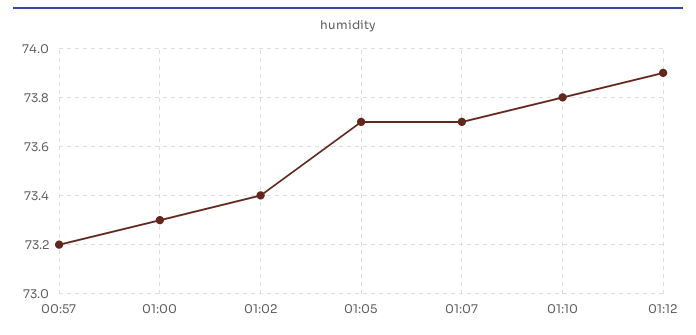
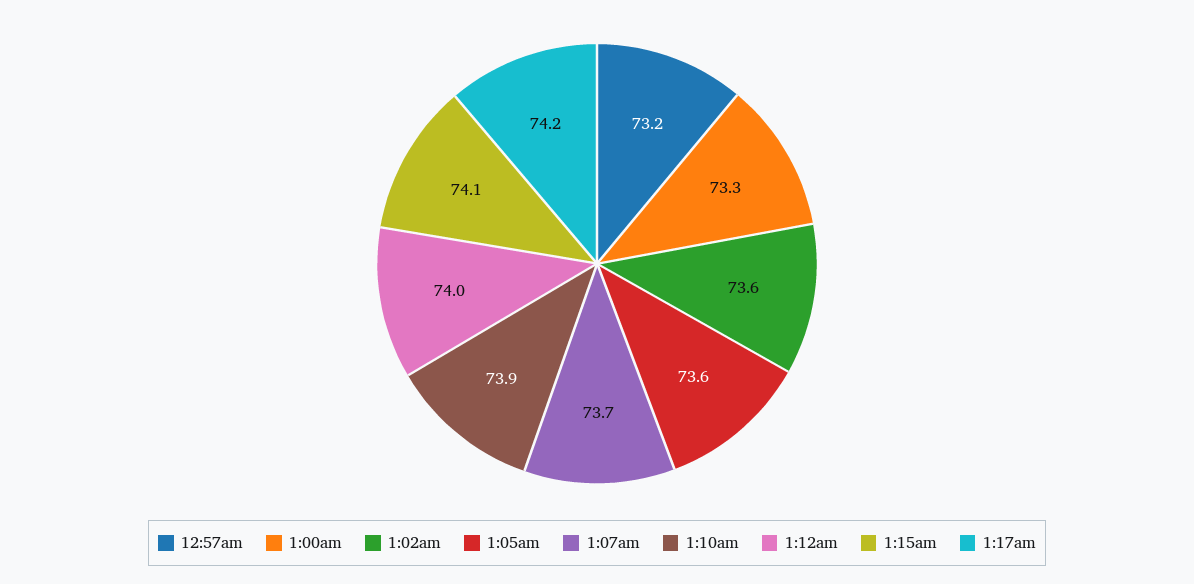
01:02: 73.4 -> 73.6
01:05: 73.7 -> 73.6
01:10: 73.8 -> 73.9
01:12: 73.9 -> 74
1:15am: none -> 74.1
1:17am: none -> 74.2

